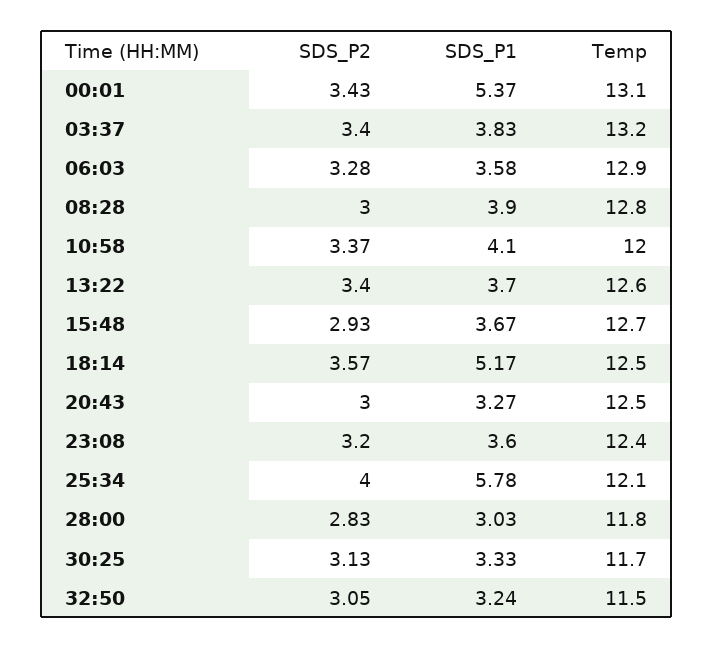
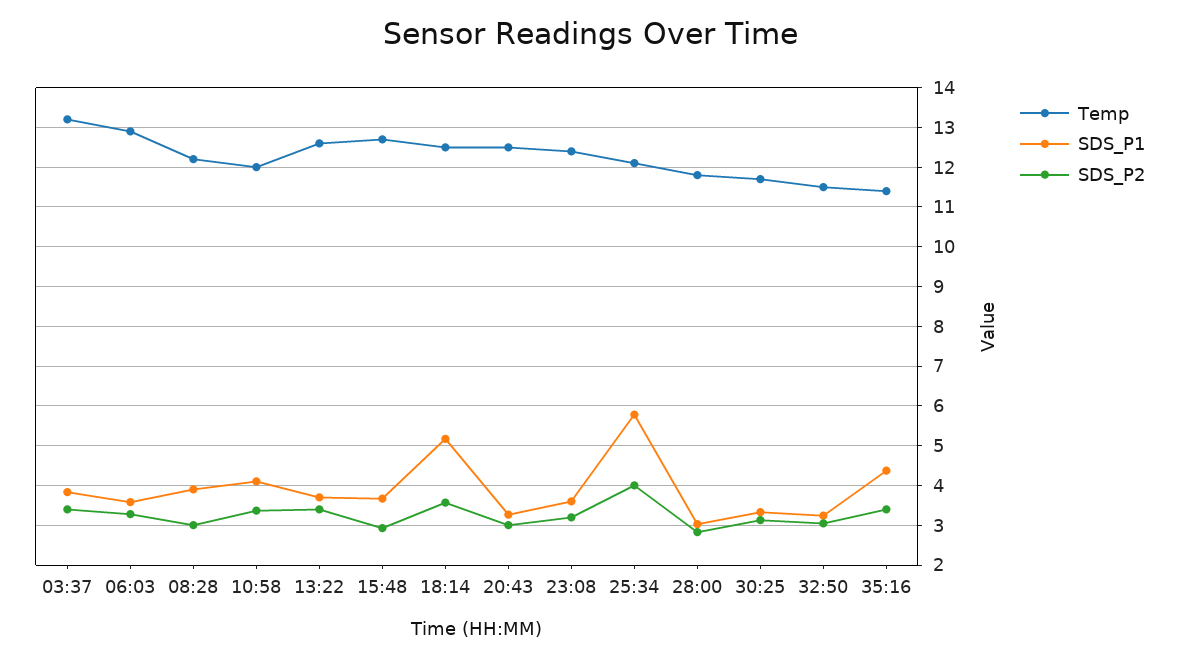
SDS_P2, 00:01: 3.43 -> none
SDS_P1, 00:01: 5.37 -> none
Temp, 00:01: 13.1 -> none
Temp, 08:28: 12.8 -> 12.2
Temp, 35:16: none -> 11.4
SDS_P1, 35:16: none -> 4.4
SDS_P2, 35:16: none -> 3.4

